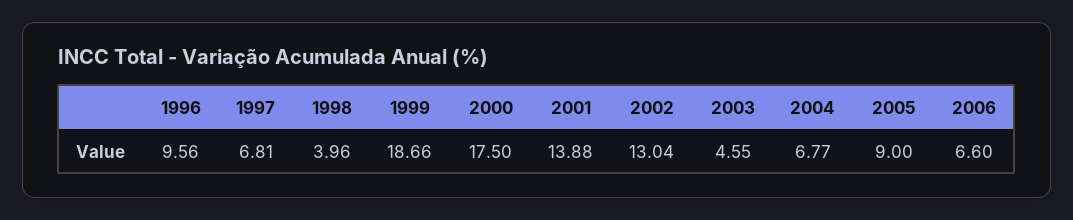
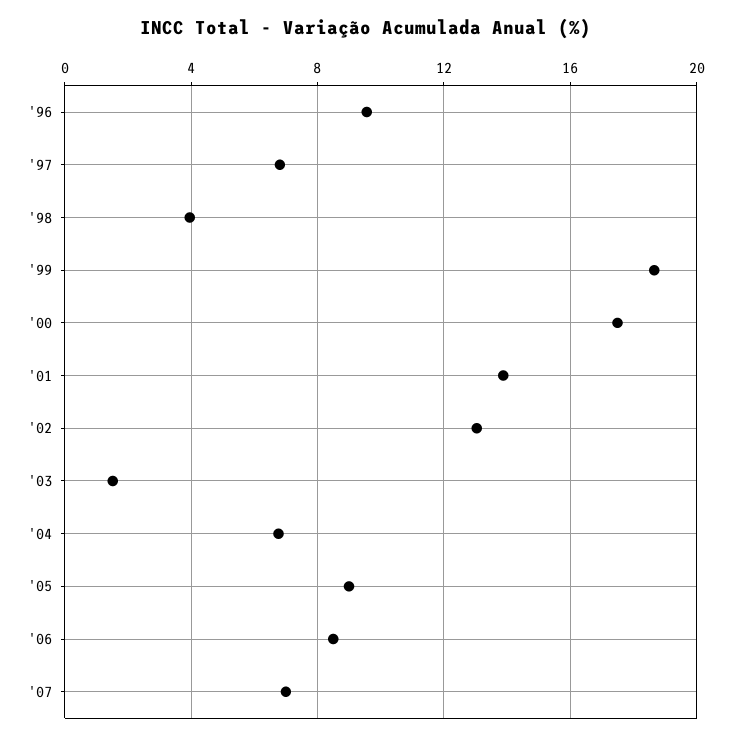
2003: 4.55 -> 1.5
2006: 6.6 -> 8.5
'07: none -> 7

